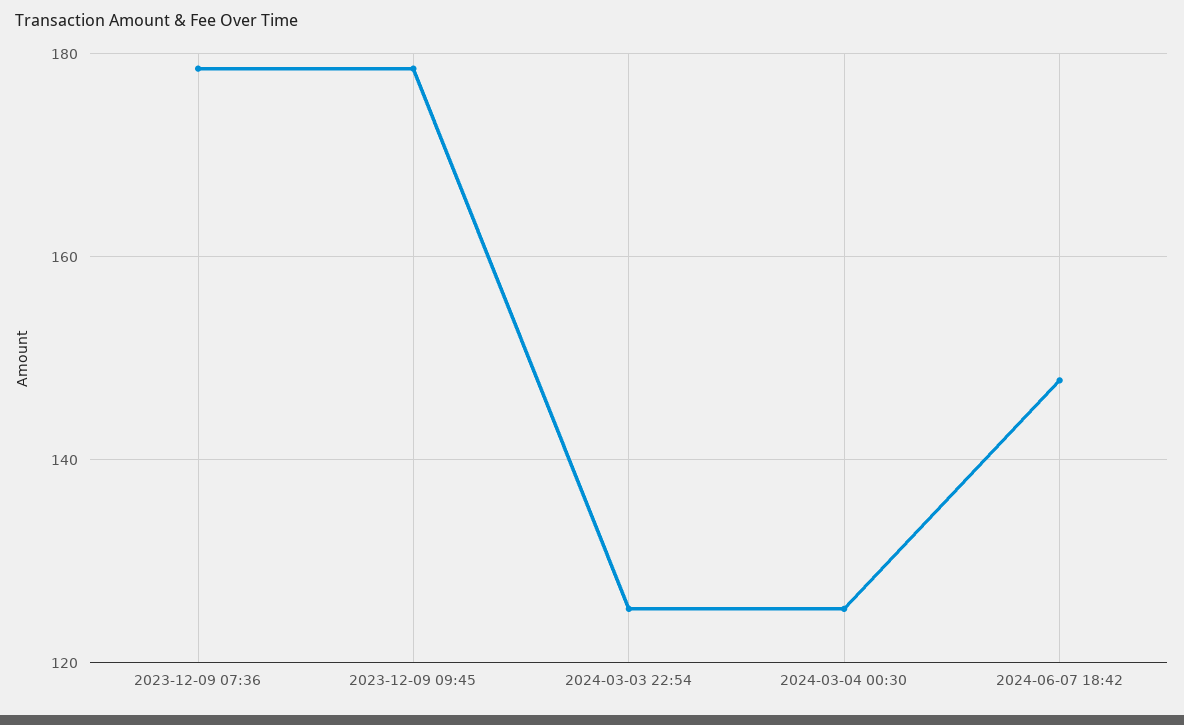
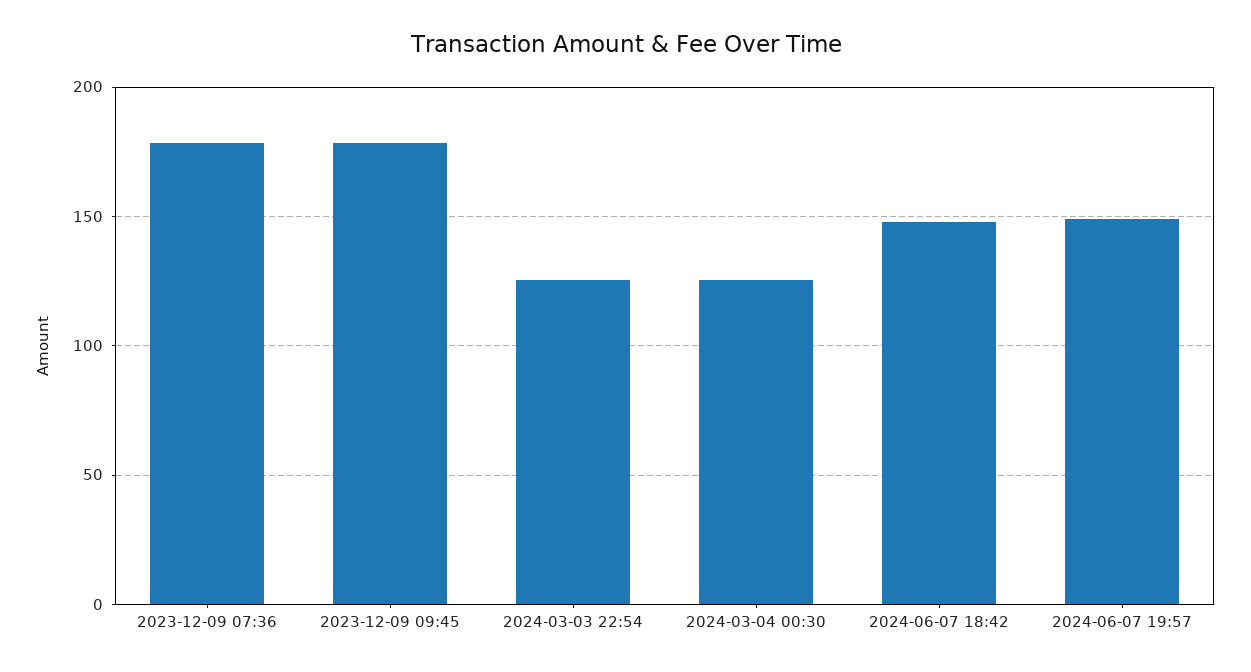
2024-06-07 19:57: none -> 150

